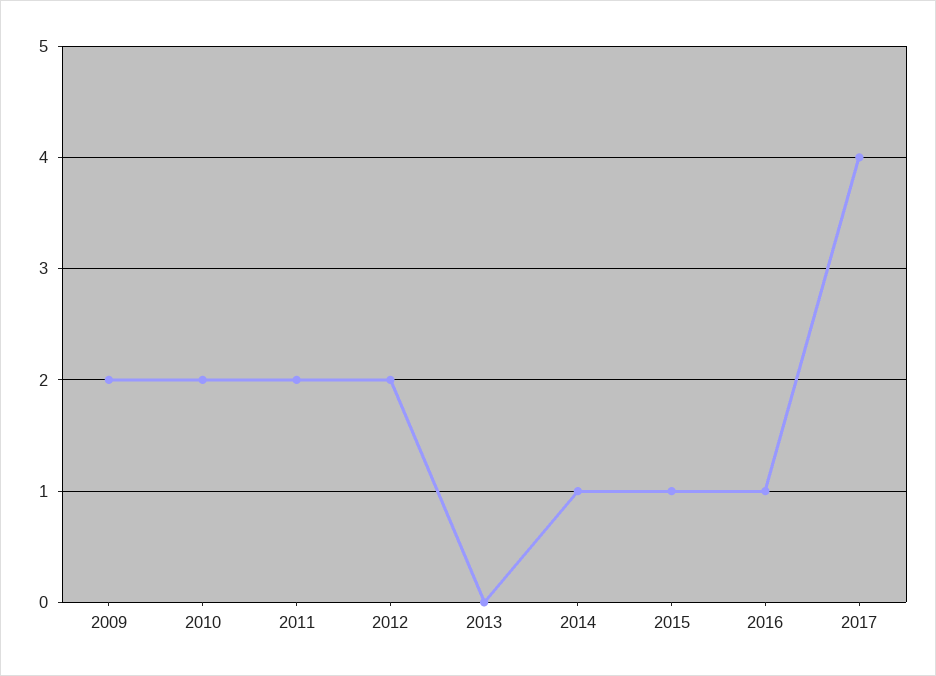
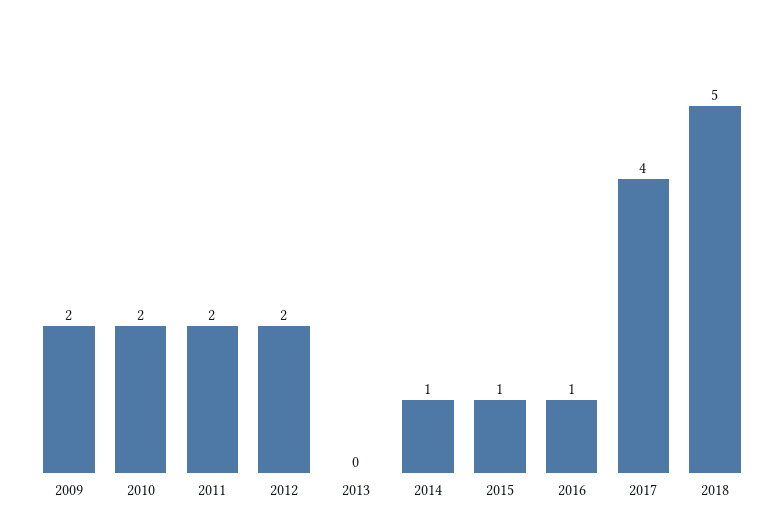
2018: none -> 5

